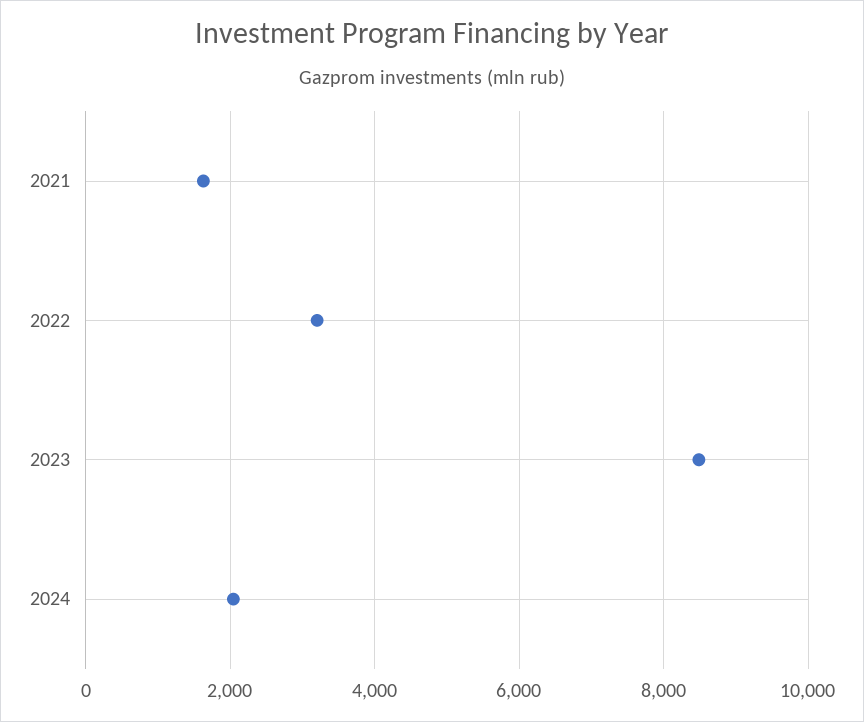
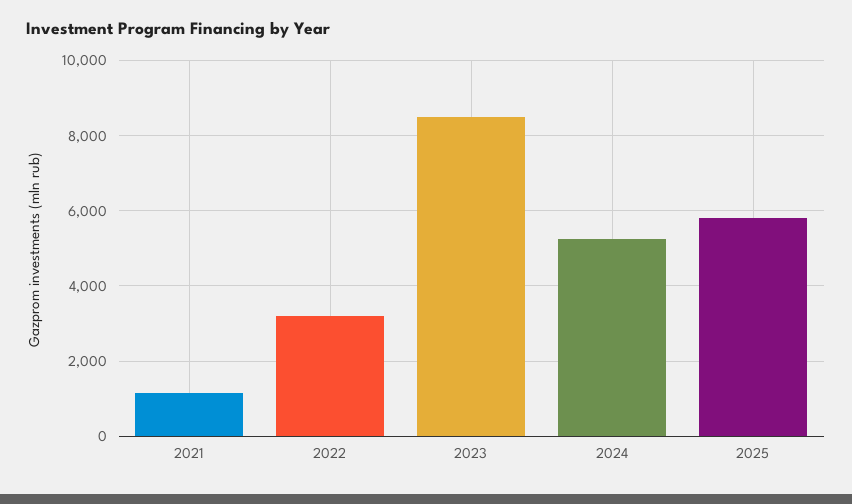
2021: 1600 -> 1200
2024: 2000 -> 5200
2025: none -> 5800

